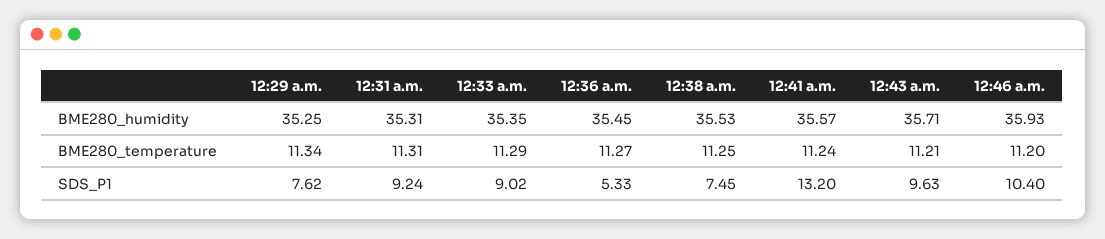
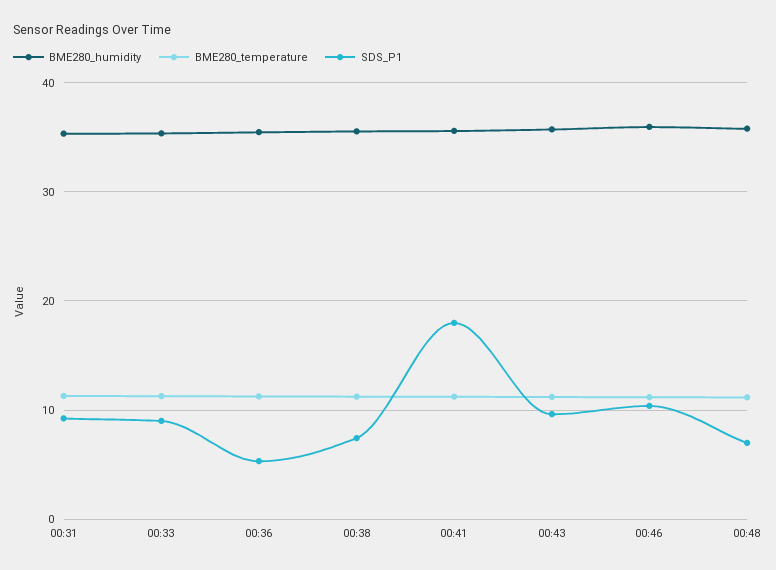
BME280_humidity, 12:29 a.m.: 35.25 -> none
BME280_temperature, 12:29 a.m.: 11.34 -> none
SDS_P1, 12:29 a.m.: 7.62 -> none
SDS_P1, 12:41 a.m.: 13.2 -> 18
BME280_humidity, 00:48: none -> 36
BME280_temperature, 00:48: none -> 11
SDS_P1, 00:48: none -> 7

